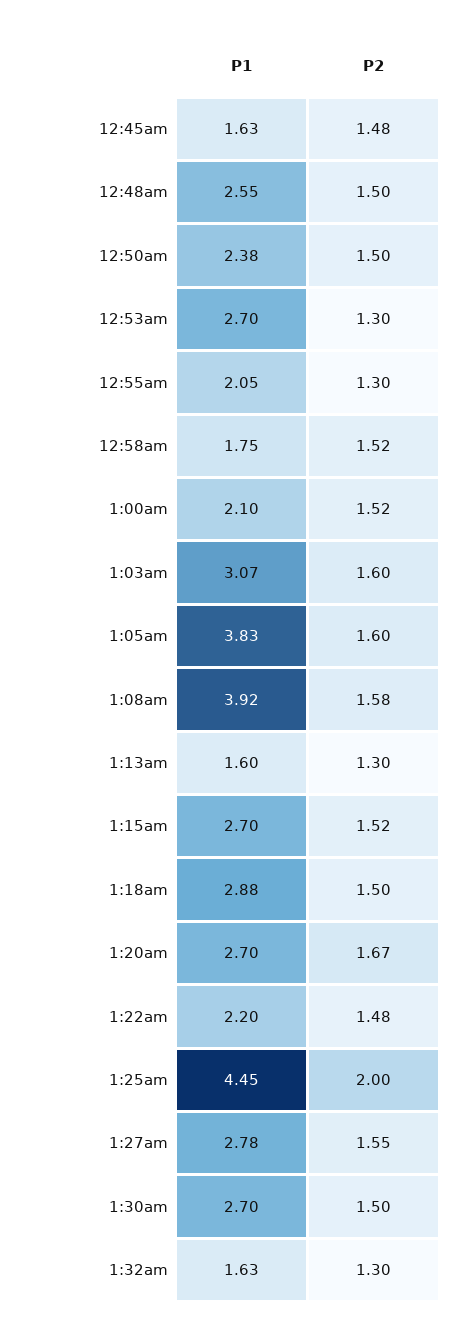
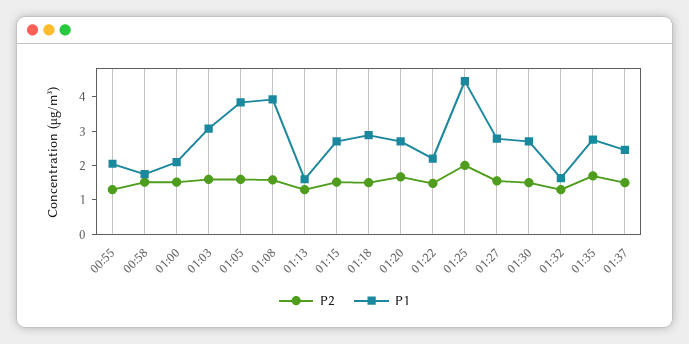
P1, 12:45am: 1.63 -> none
P2, 12:45am: 1.48 -> none
P1, 12:48am: 2.55 -> none
P2, 12:48am: 1.5 -> none
P1, 12:50am: 2.38 -> none
P2, 12:50am: 1.5 -> none
P1, 12:53am: 2.7 -> none
P2, 12:53am: 1.3 -> none
P2, 01:35: none -> 1.75
P1, 01:35: none -> 2.75
P2, 01:37: none -> 1.5
P1, 01:37: none -> 2.5

